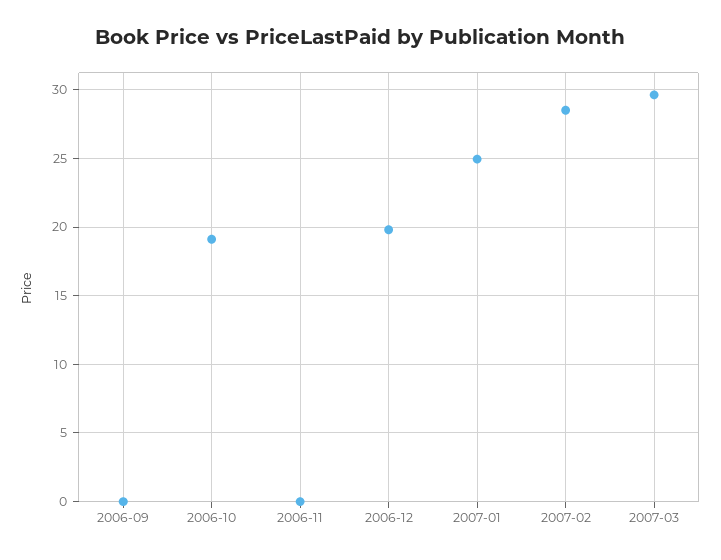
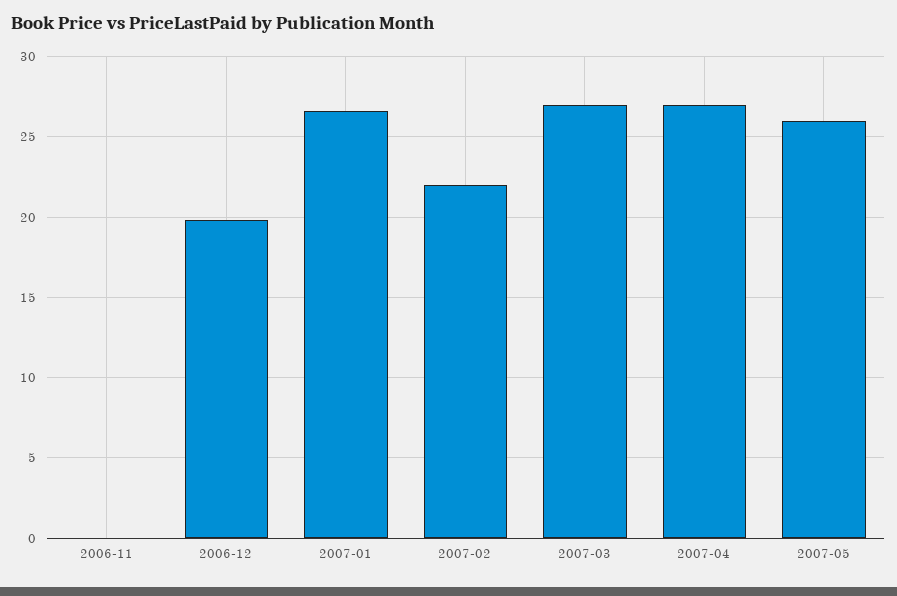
2006-09: 0 -> none
2006-10: 19 -> none
2007-01: 25 -> 26.5
2007-02: 28.5 -> 22
2007-03: 29.5 -> 27
2007-04: none -> 27
2007-05: none -> 26

